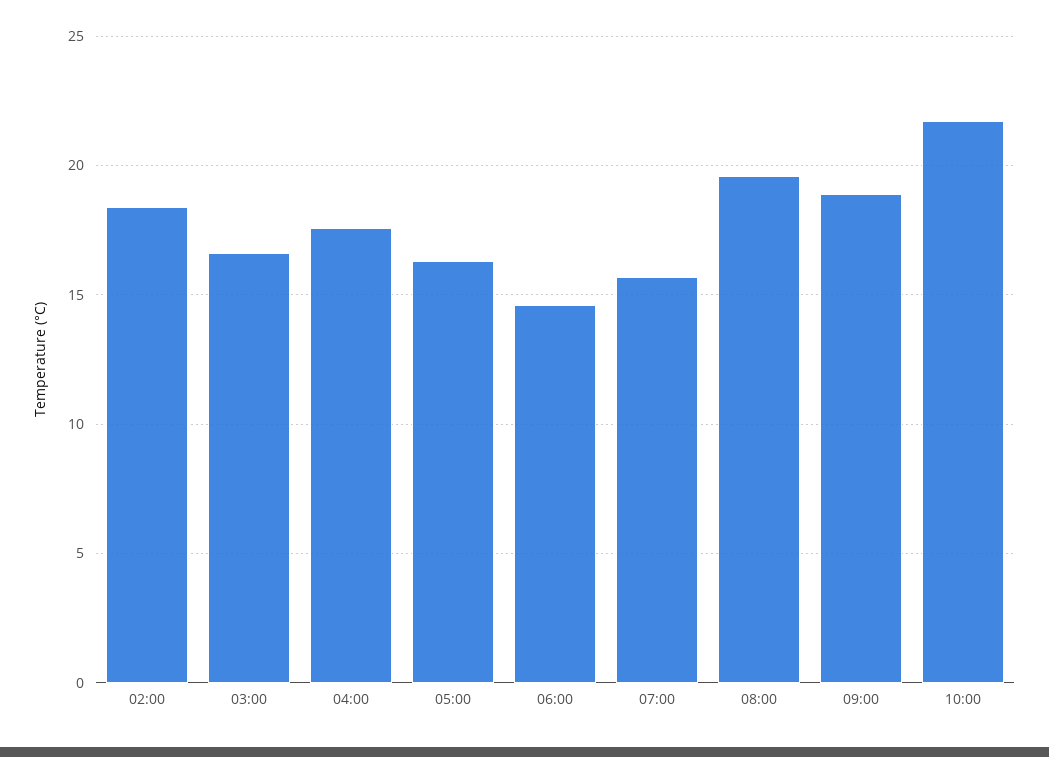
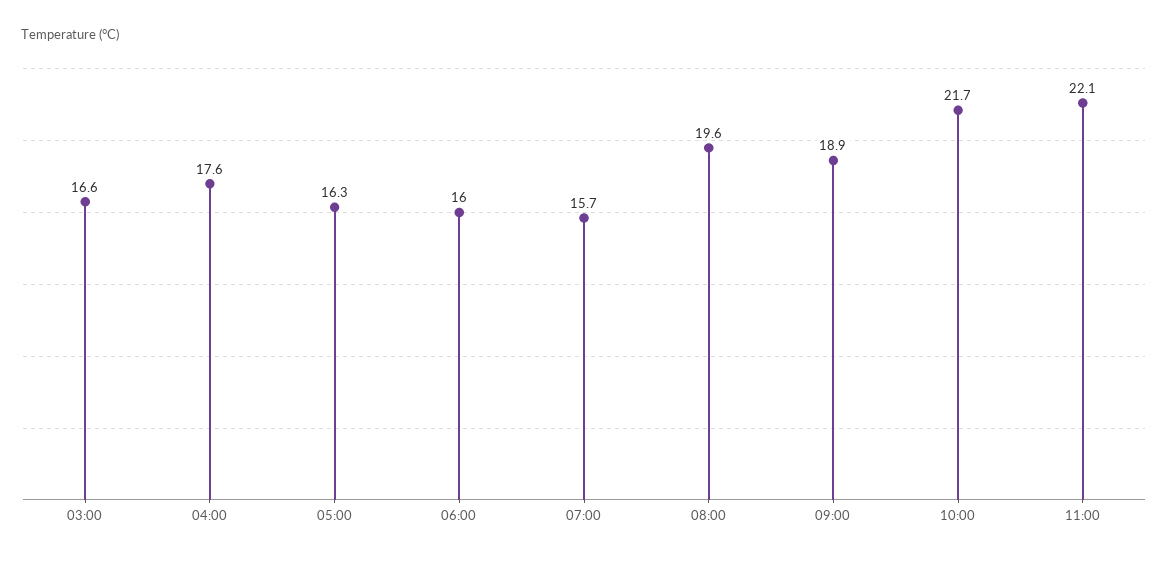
02:00: 18.5 -> none
06:00: 14.5 -> 16
11:00: none -> 22.1

